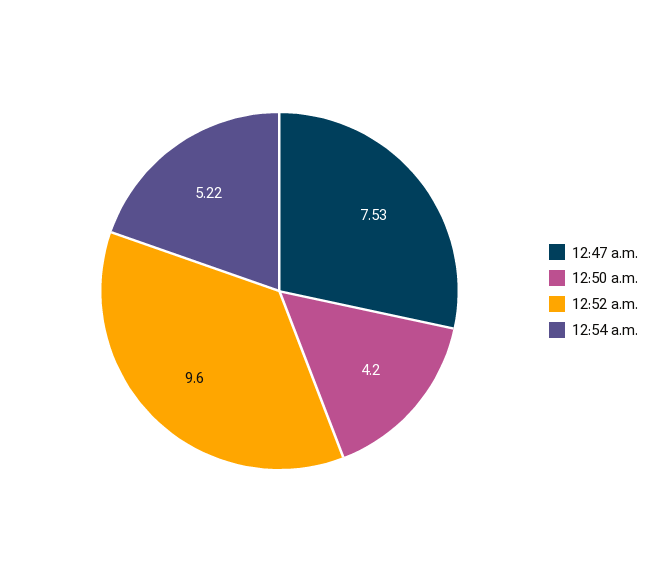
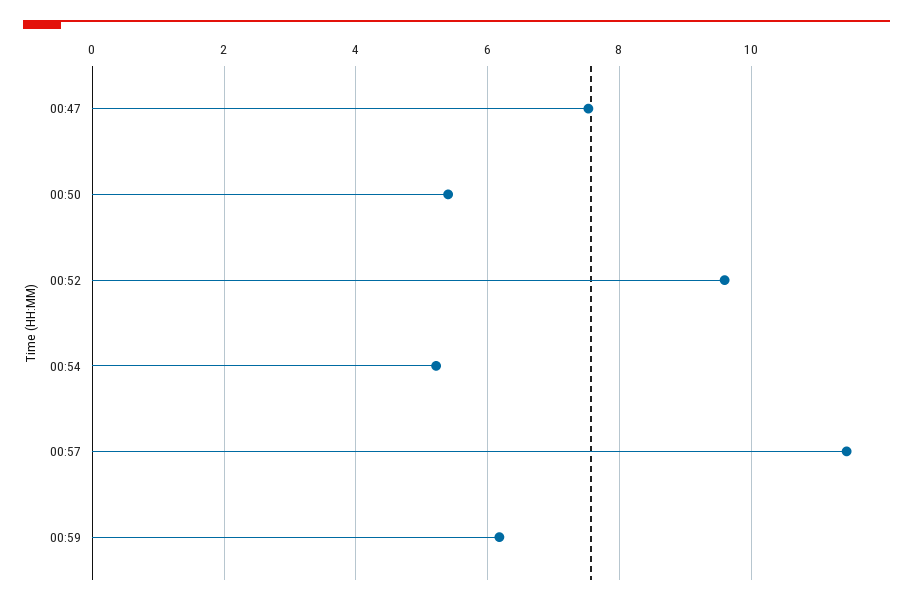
12:50 a.m.: 4.2 -> 5.4
00:57: none -> 11.4
00:59: none -> 6.2

